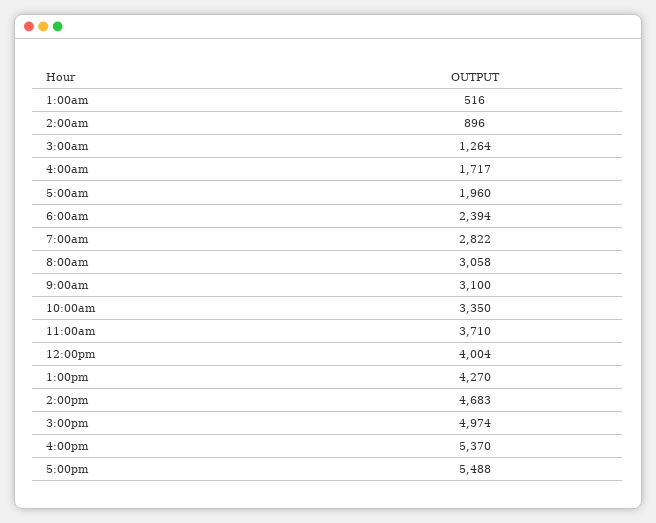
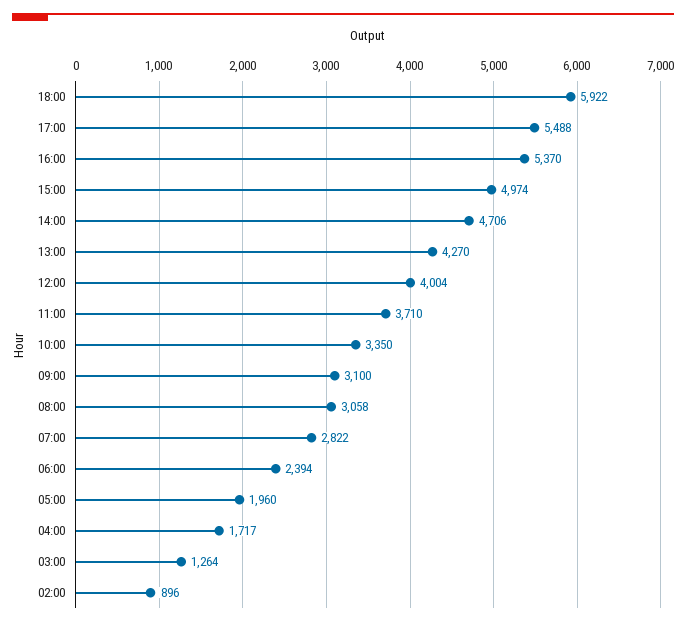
1:00am: 516 -> none
2:00pm: 4683 -> 4706
18:00: none -> 5922

